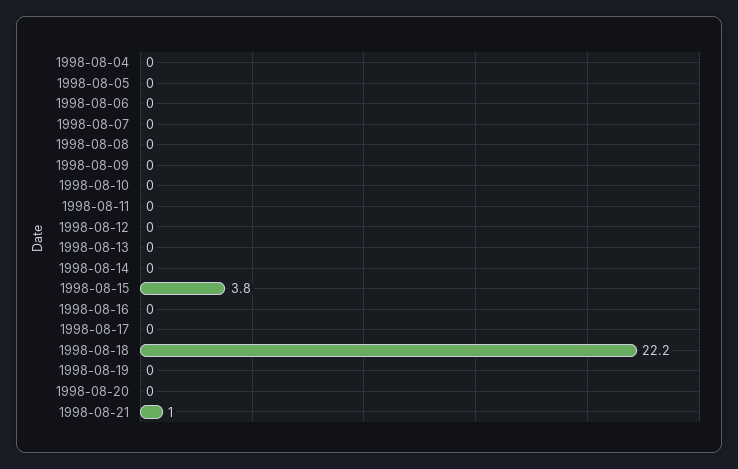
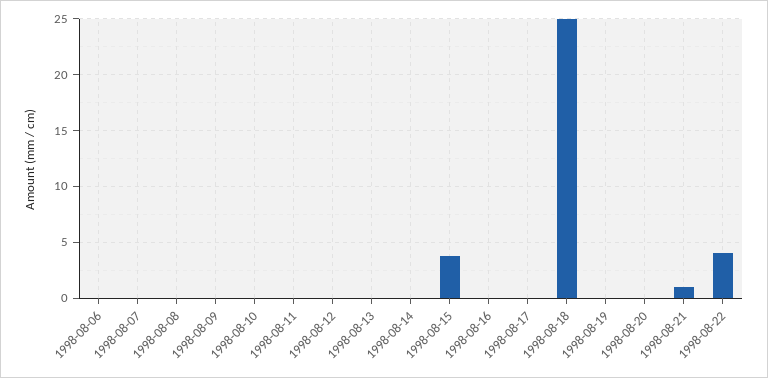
1998-08-04: 0 -> none
1998-08-05: 0 -> none
1998-08-18: 22.2 -> 25
1998-08-22: none -> 4

